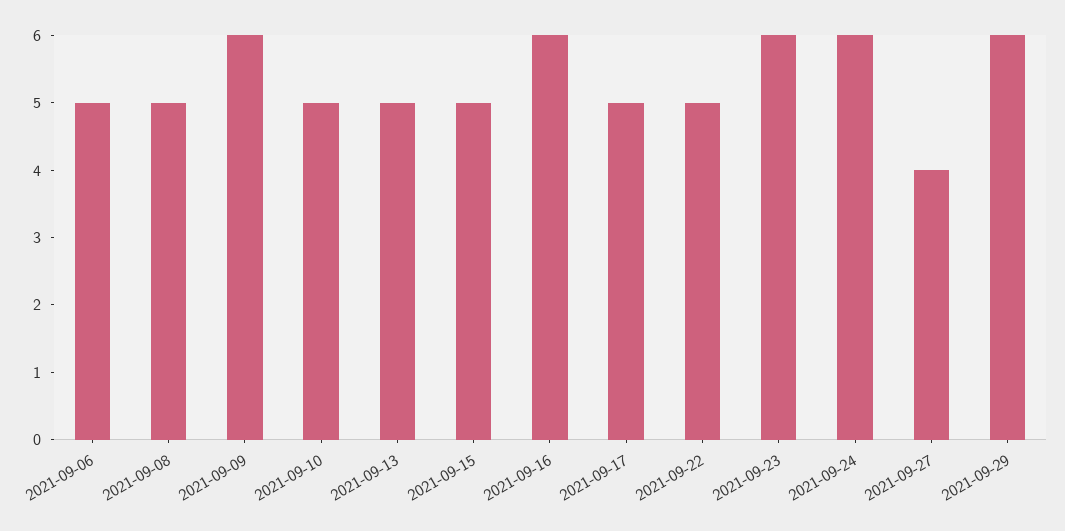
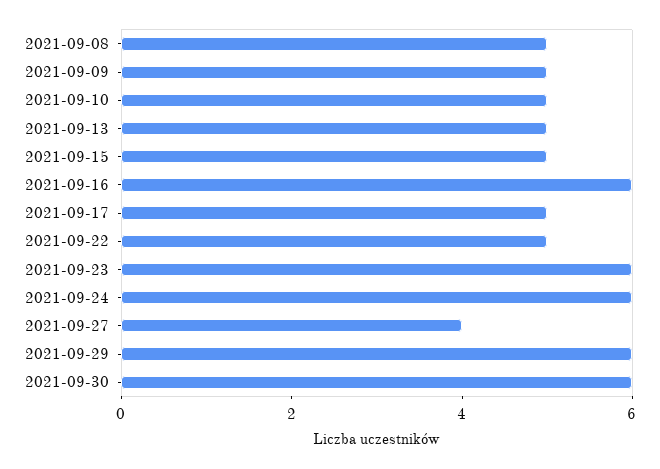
2021-09-06: 5 -> none
2021-09-09: 6 -> 5
2021-09-30: none -> 6

